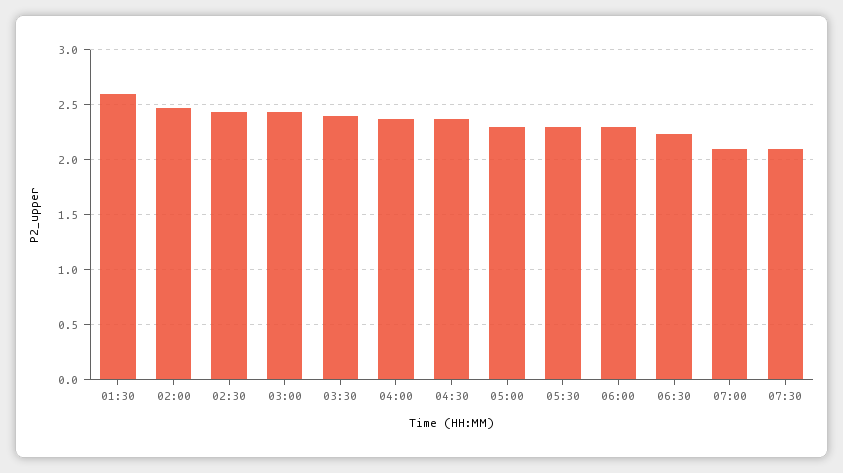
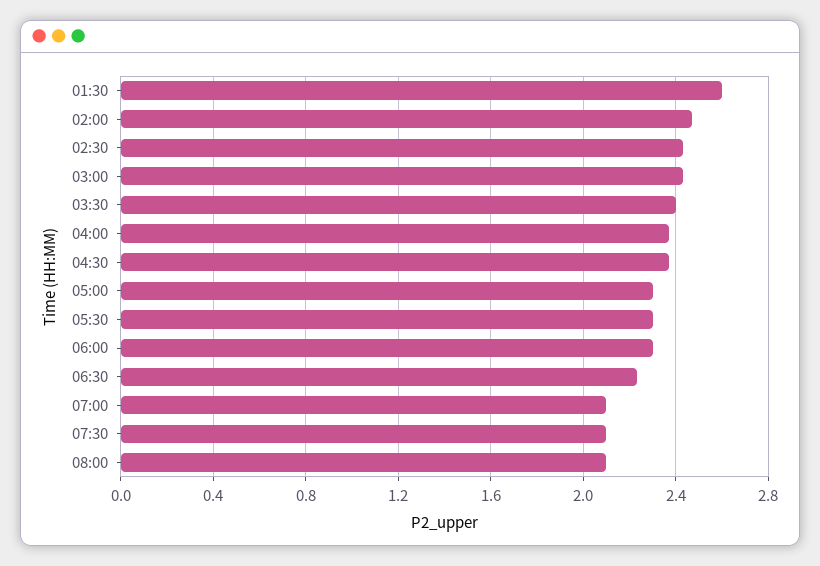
08:00: none -> 2.1

